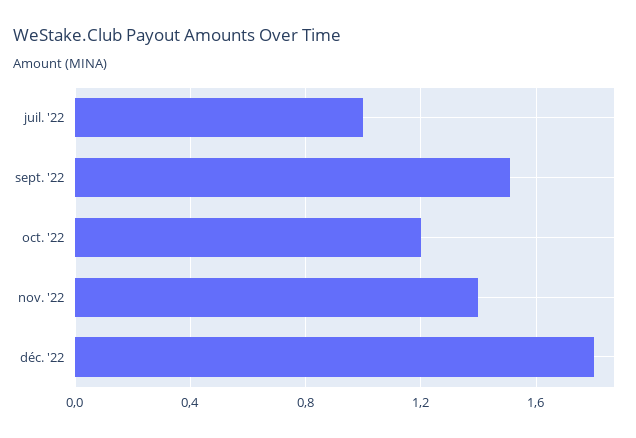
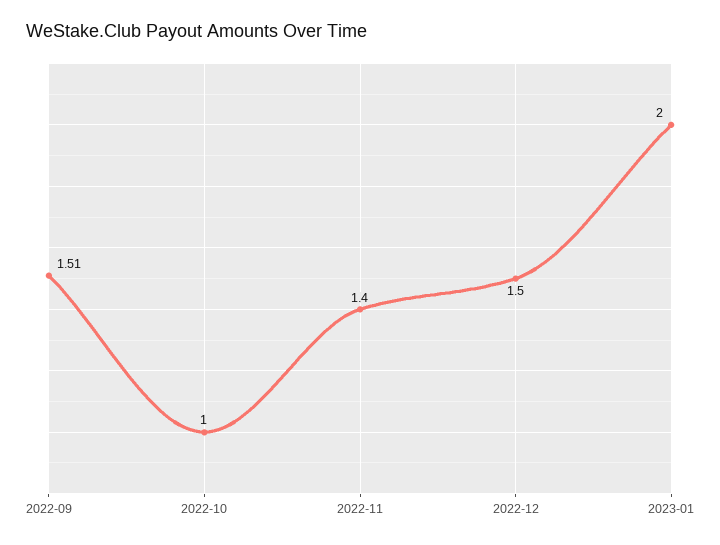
juil. '22: 1 -> none
oct. '22: 1.2 -> 1
déc. '22: 1.8 -> 1.5
2023-01: none -> 2

